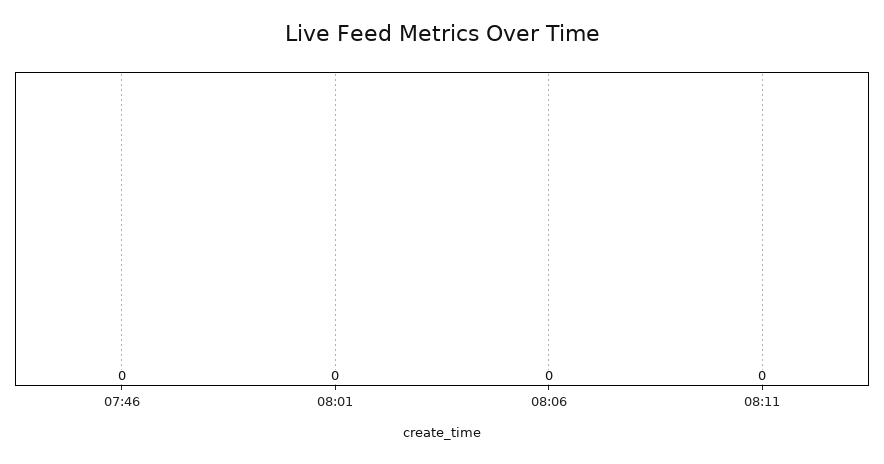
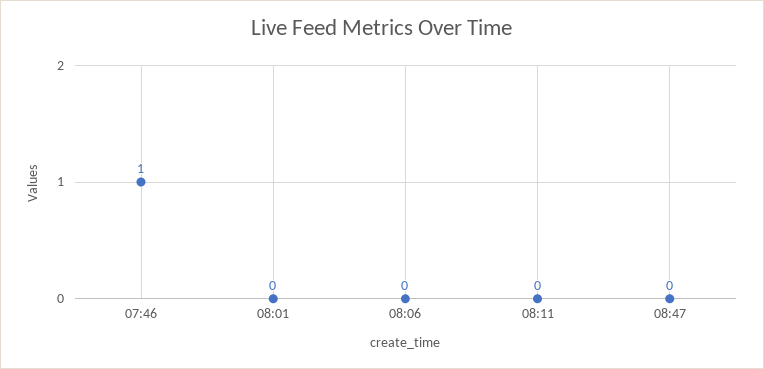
07:46: 0 -> 1
08:47: none -> 0

